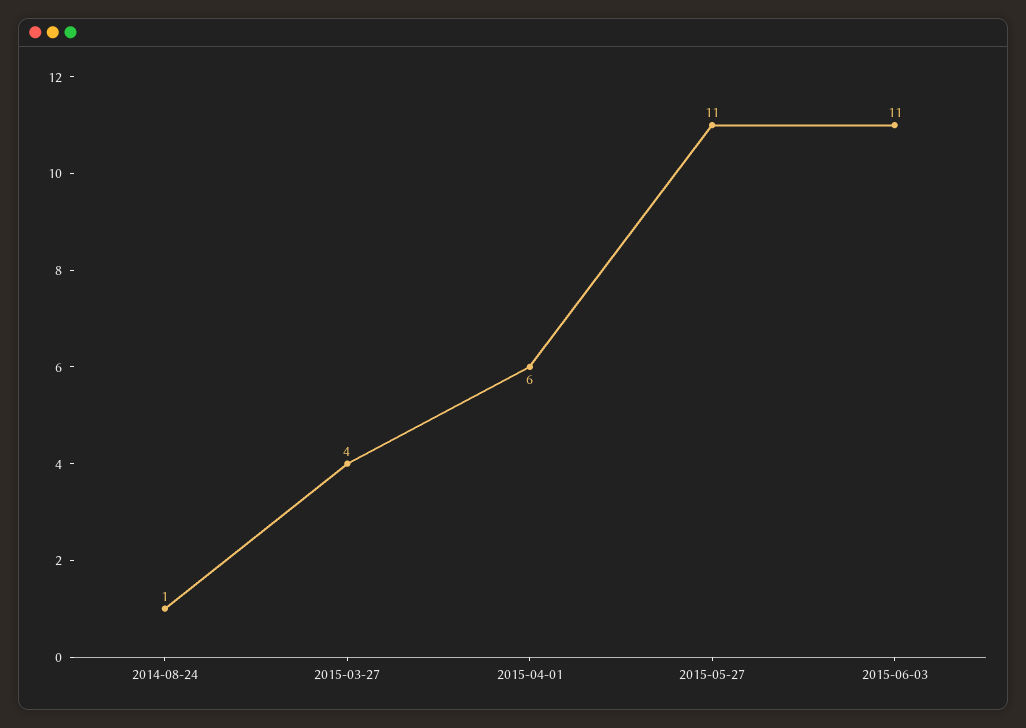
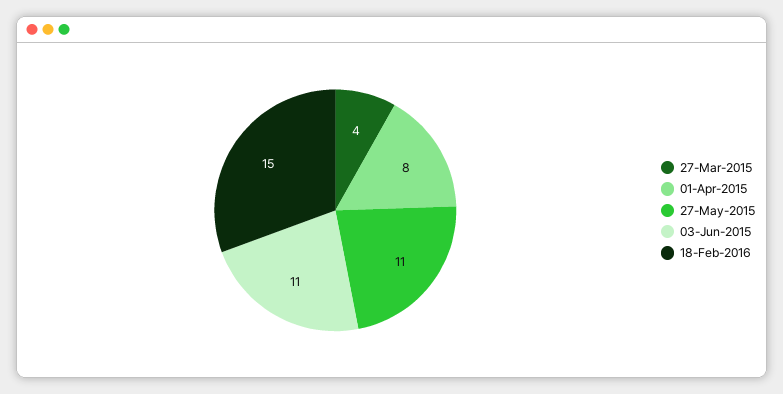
2014-08-24: 1 -> none
2015-04-01: 6 -> 8
18-Feb-2016: none -> 15

